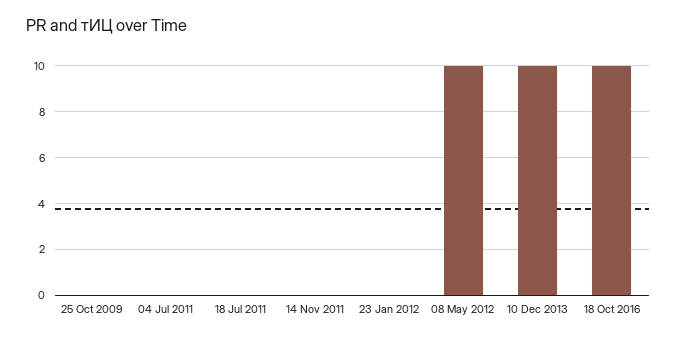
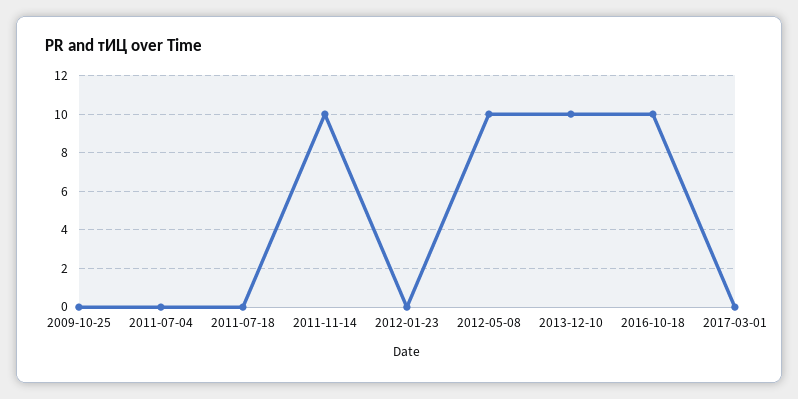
14 Nov 2011: 0 -> 10
2017-03-01: none -> 0

